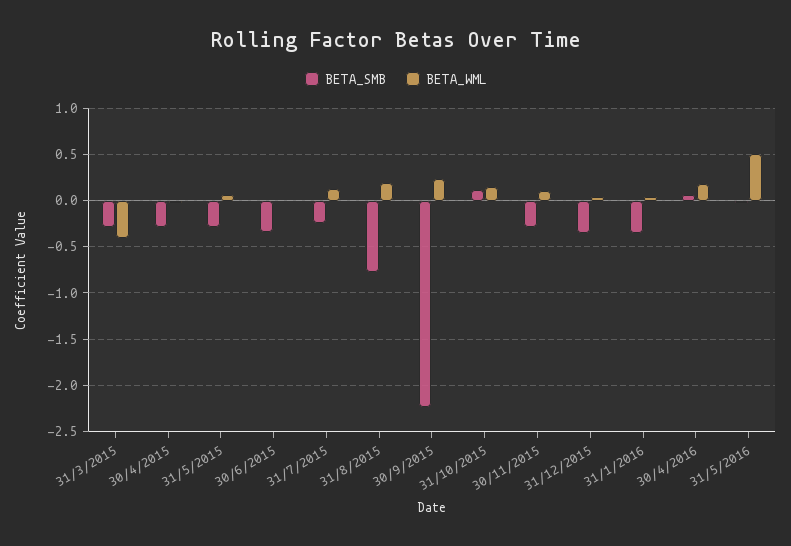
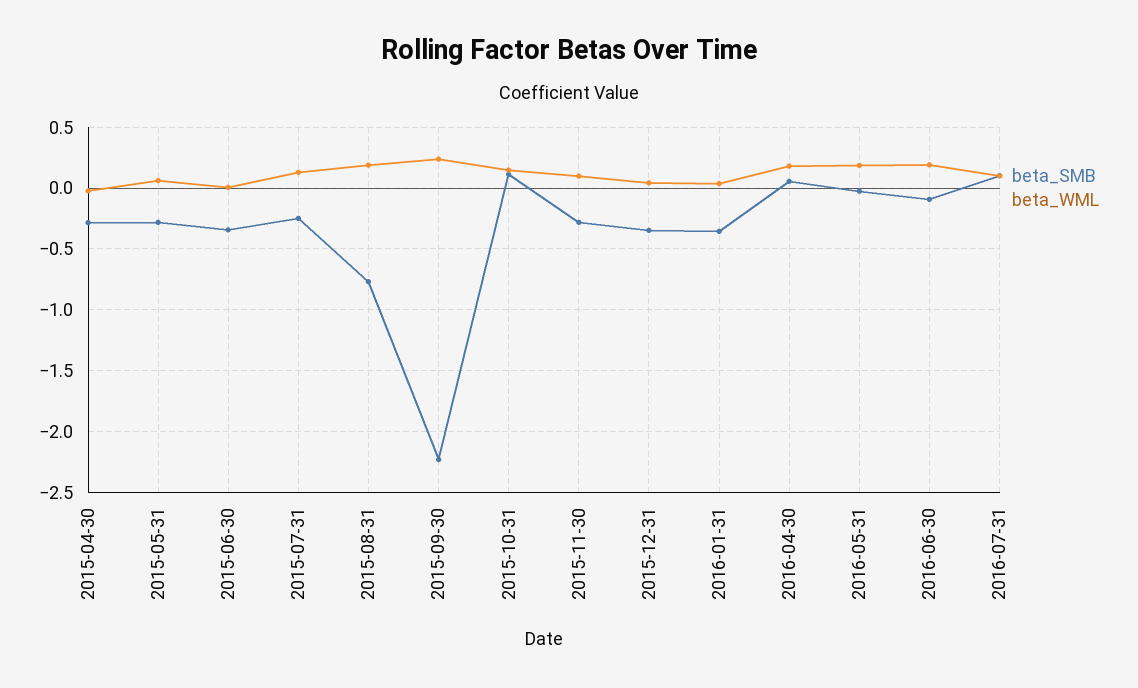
BETA_SMB, 31/3/2015: -0.3 -> none
BETA_WML, 31/3/2015: -0.4 -> none
BETA_WML, 31/5/2016: 0.5 -> 0.2
BETA_SMB, 2016-06-30: none -> -0.1
BETA_WML, 2016-06-30: none -> 0.2
BETA_SMB, 2016-07-31: none -> 0.1
BETA_WML, 2016-07-31: none -> 0.1

